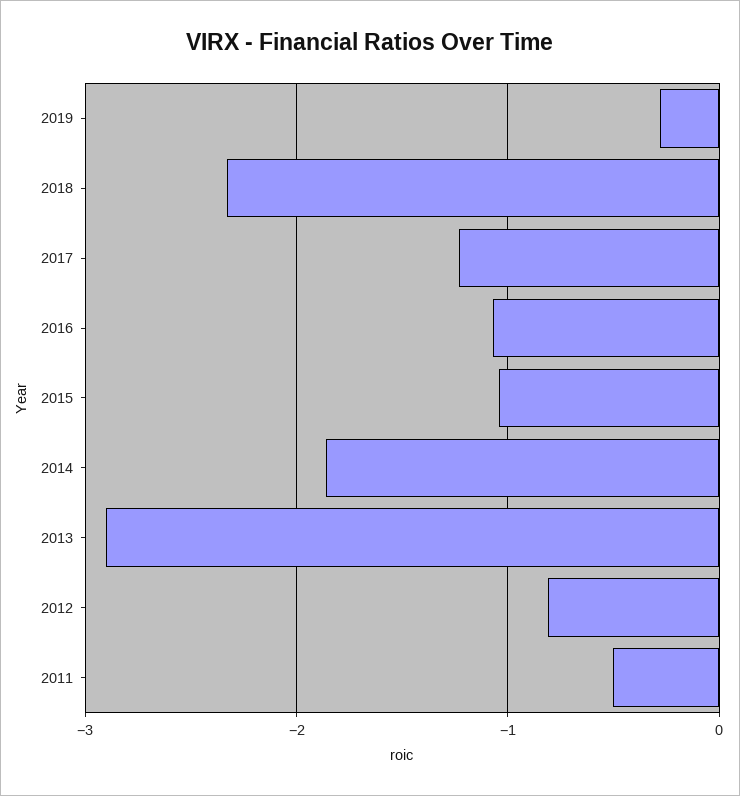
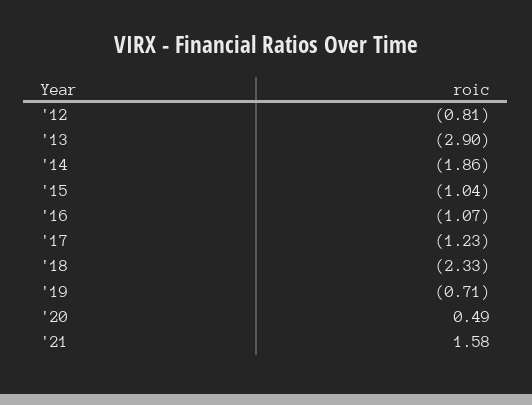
2019: -0.3 -> -0.71
2011: -0.5 -> none
'20: none -> 0.49
'21: none -> 1.58

